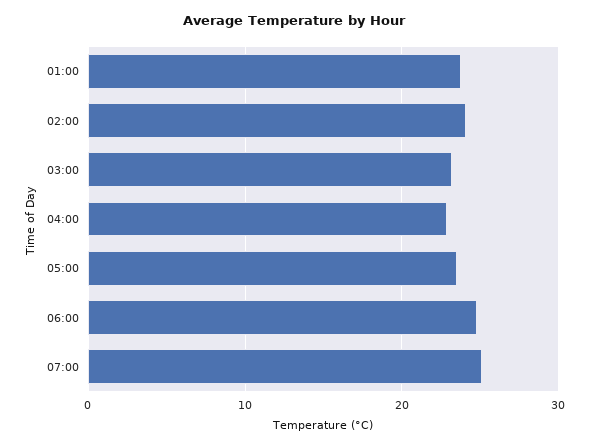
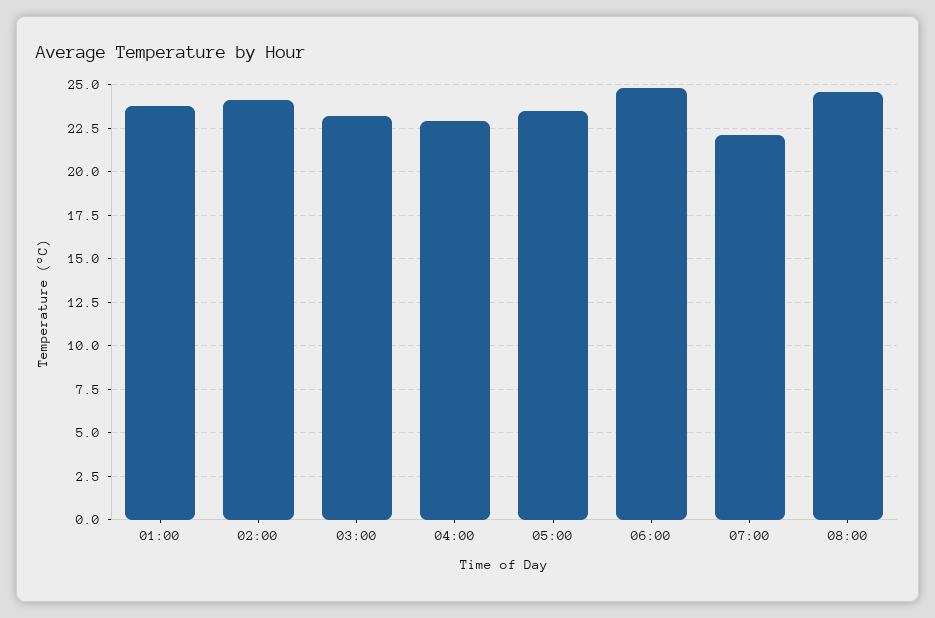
07:00: 25 -> 22
08:00: none -> 24.5

